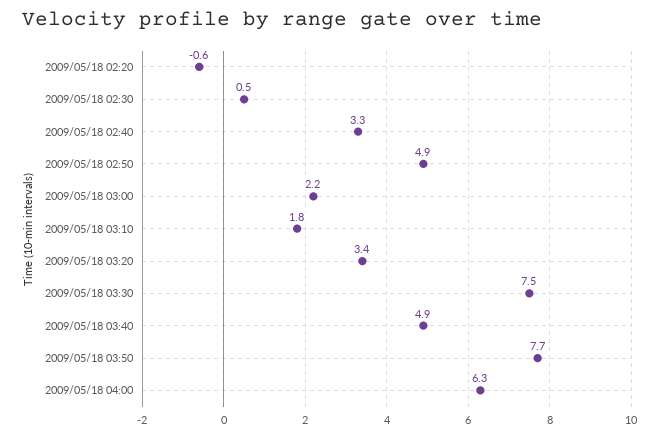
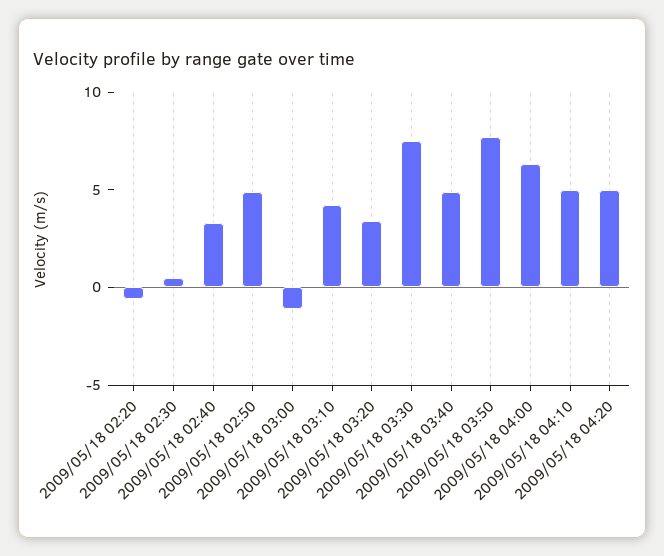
2009/05/18 03:00: 2.2 -> -1
2009/05/18 03:10: 1.8 -> 4
2009/05/18 04:10: none -> 5
2009/05/18 04:20: none -> 5

